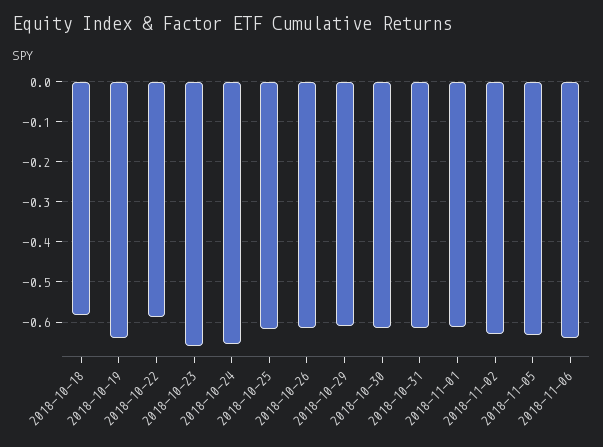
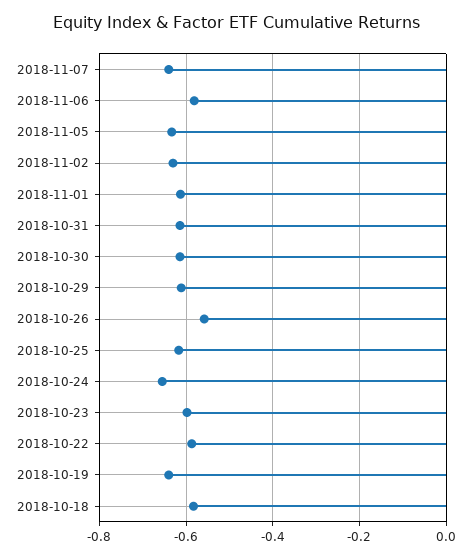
2018-10-23: -0.66 -> -0.6
2018-10-26: -0.62 -> -0.56
2018-11-06: -0.64 -> -0.58
2018-11-07: none -> -0.64

